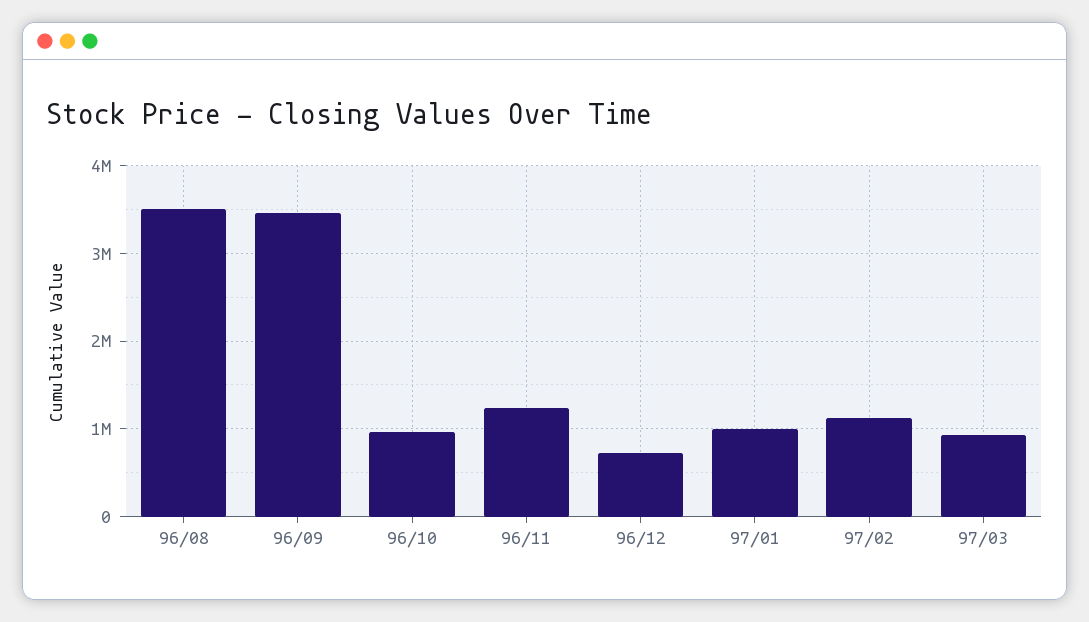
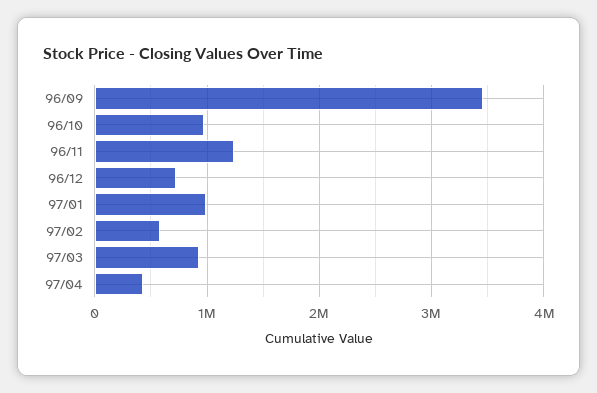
96/08: 3500000 -> none
97/02: 1100000 -> 600000
97/04: none -> 400000

